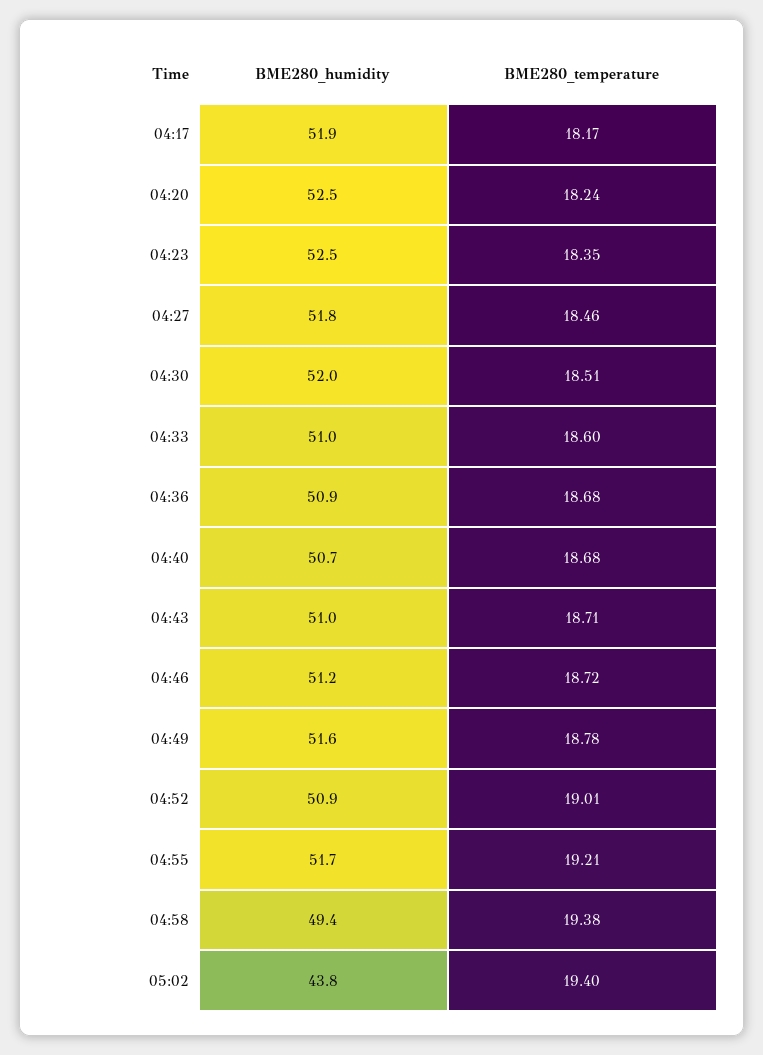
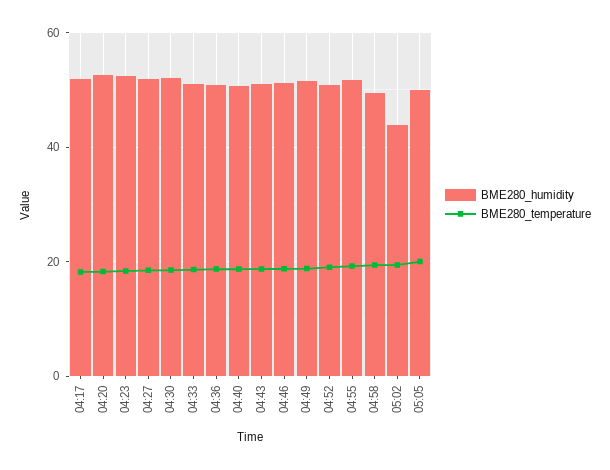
BME280_humidity, 05:05: none -> 50
BME280_temperature, 05:05: none -> 20

